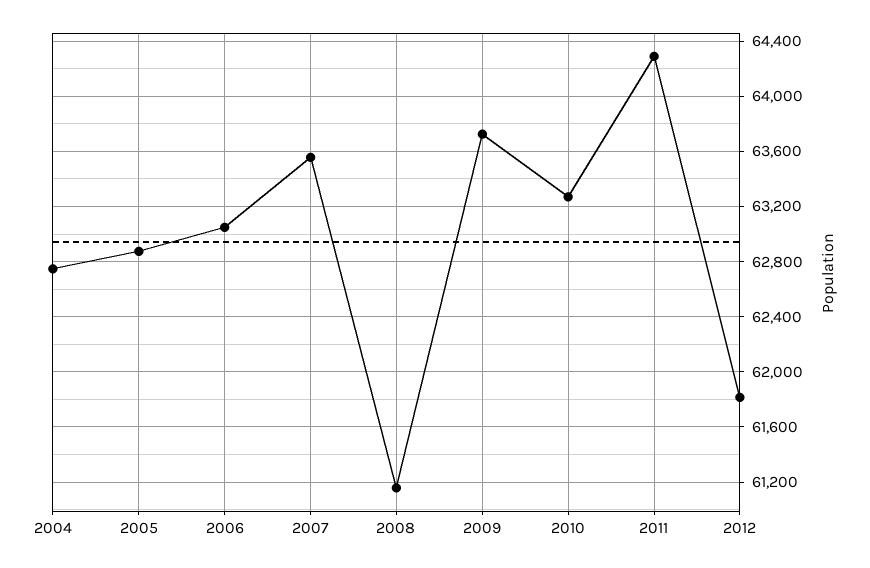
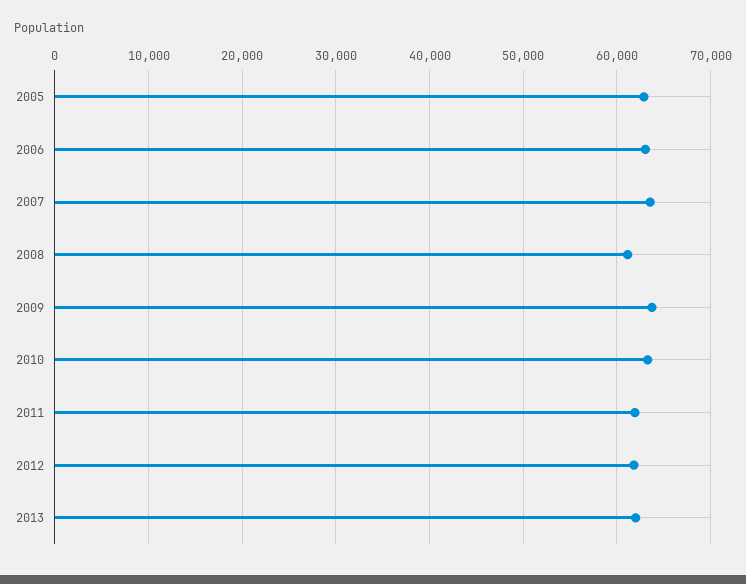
2004: 62750 -> none
2011: 64300 -> 62000
2013: none -> 62000

